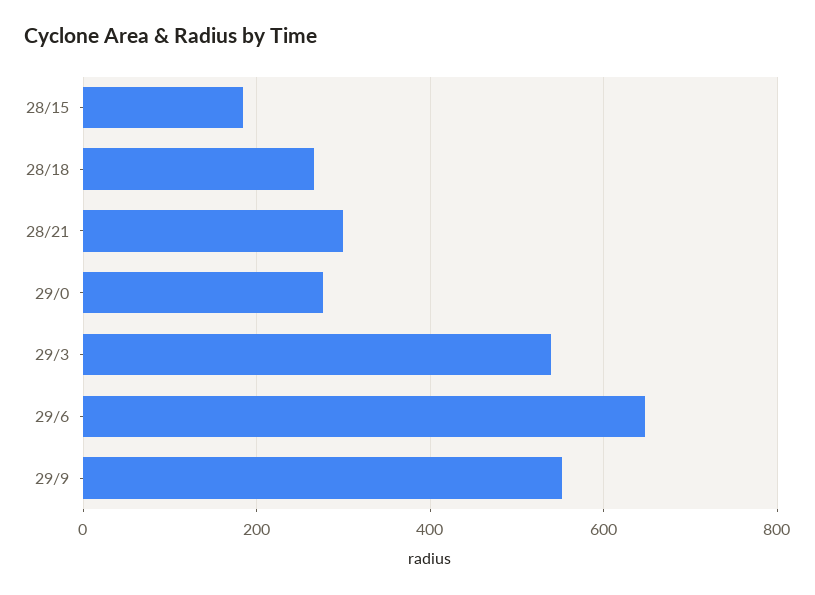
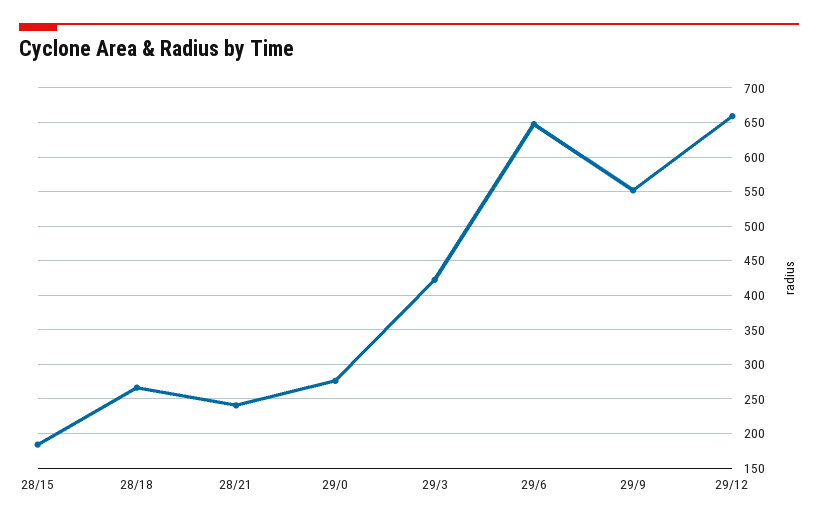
28/21: 300 -> 240
29/3: 540 -> 420
29/12: none -> 660

